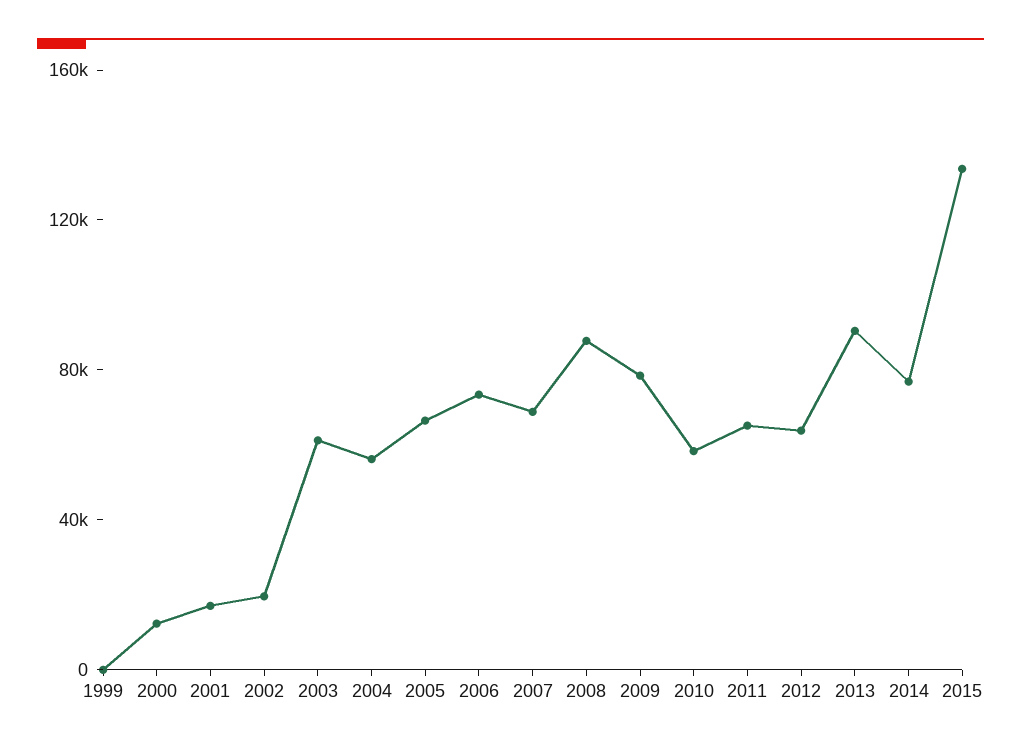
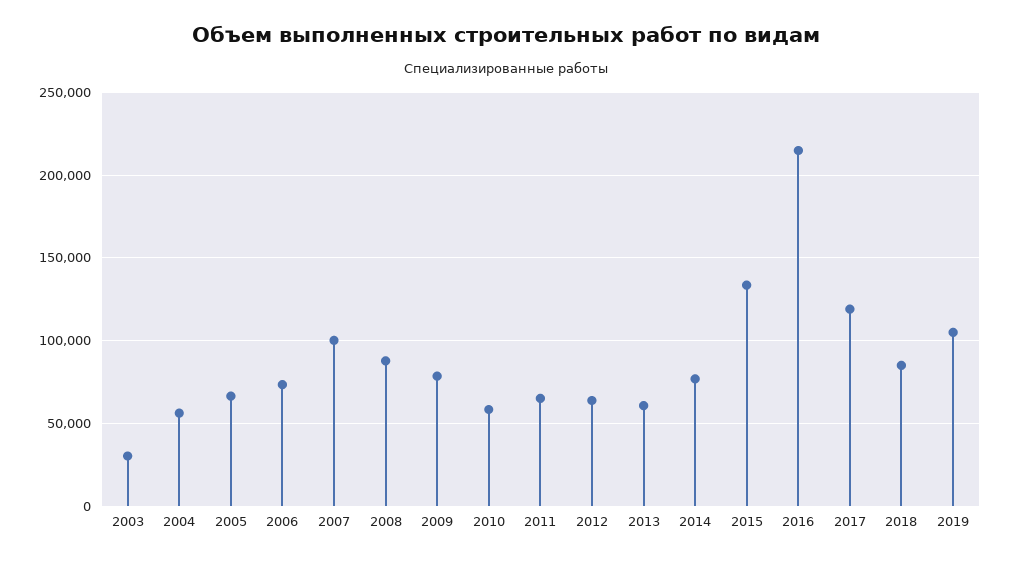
1999: 0 -> none
2000: 10000 -> none
2001: 20000 -> none
2002: 20000 -> none
2003: 60000 -> 30000
2007: 70000 -> 100000
2013: 90000 -> 60000
2016: none -> 215000
2017: none -> 120000
2018: none -> 85000
2019: none -> 105000

